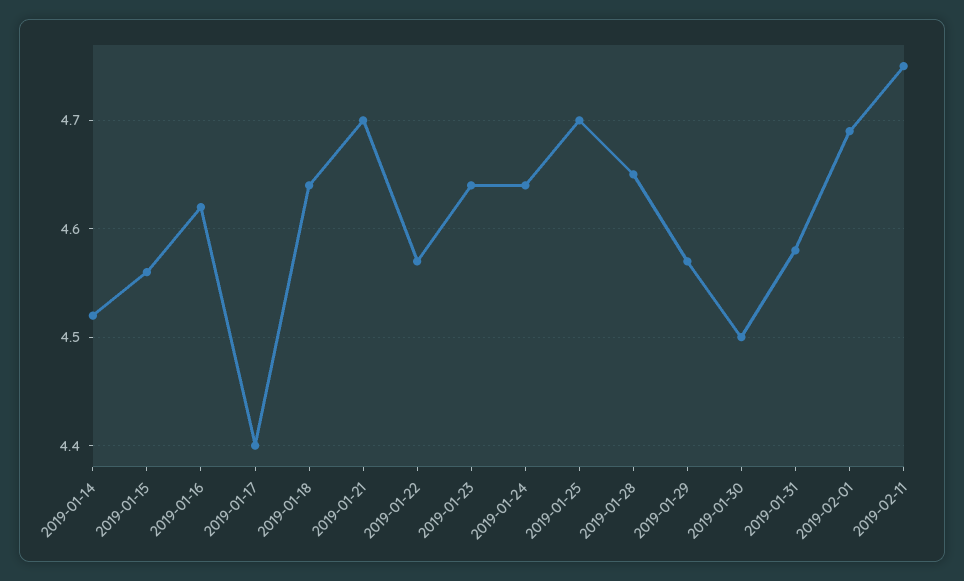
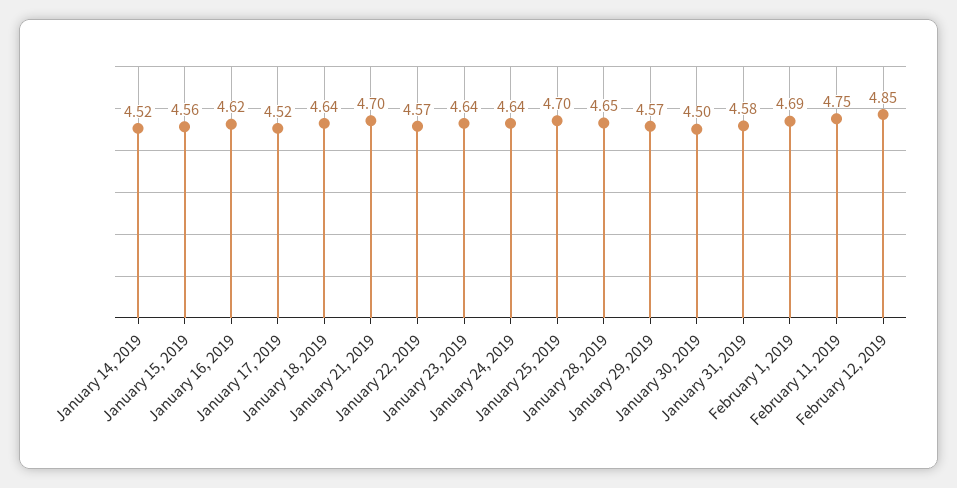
2019-01-17: 4.4 -> 4.52
February 12, 2019: none -> 4.85

